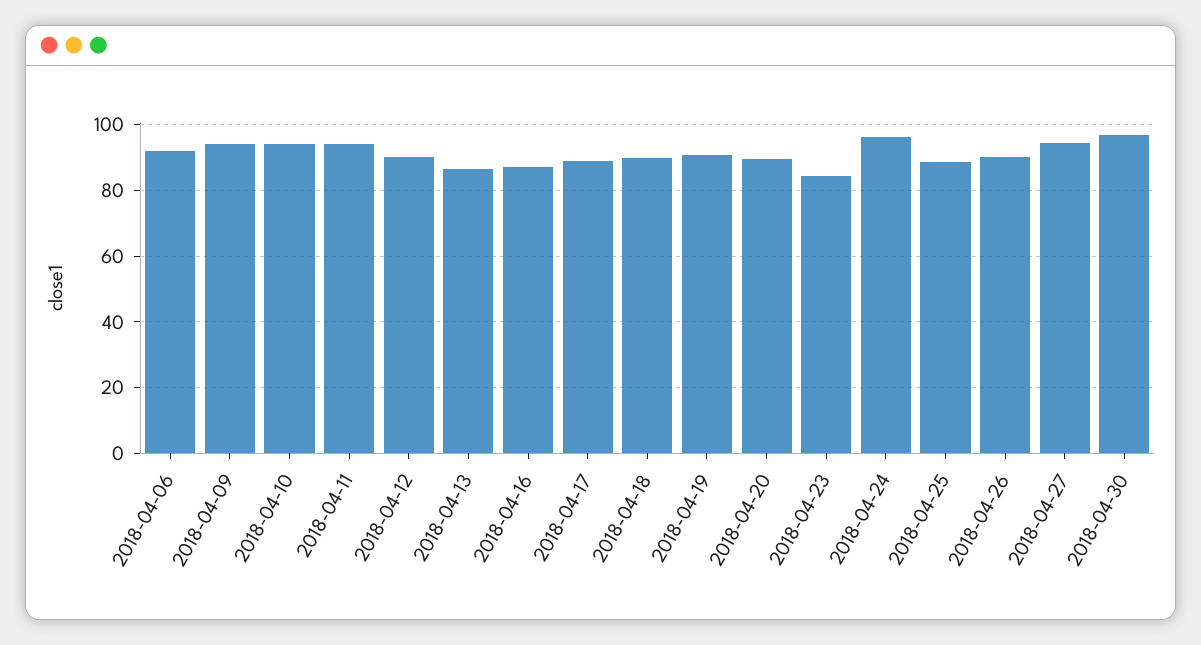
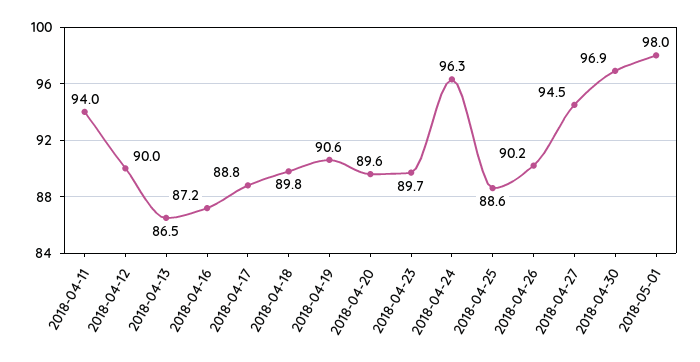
2018-04-06: 92 -> none
2018-04-09: 94 -> none
2018-04-10: 94 -> none
2018-04-23: 84 -> 89.7
2018-05-01: none -> 98

